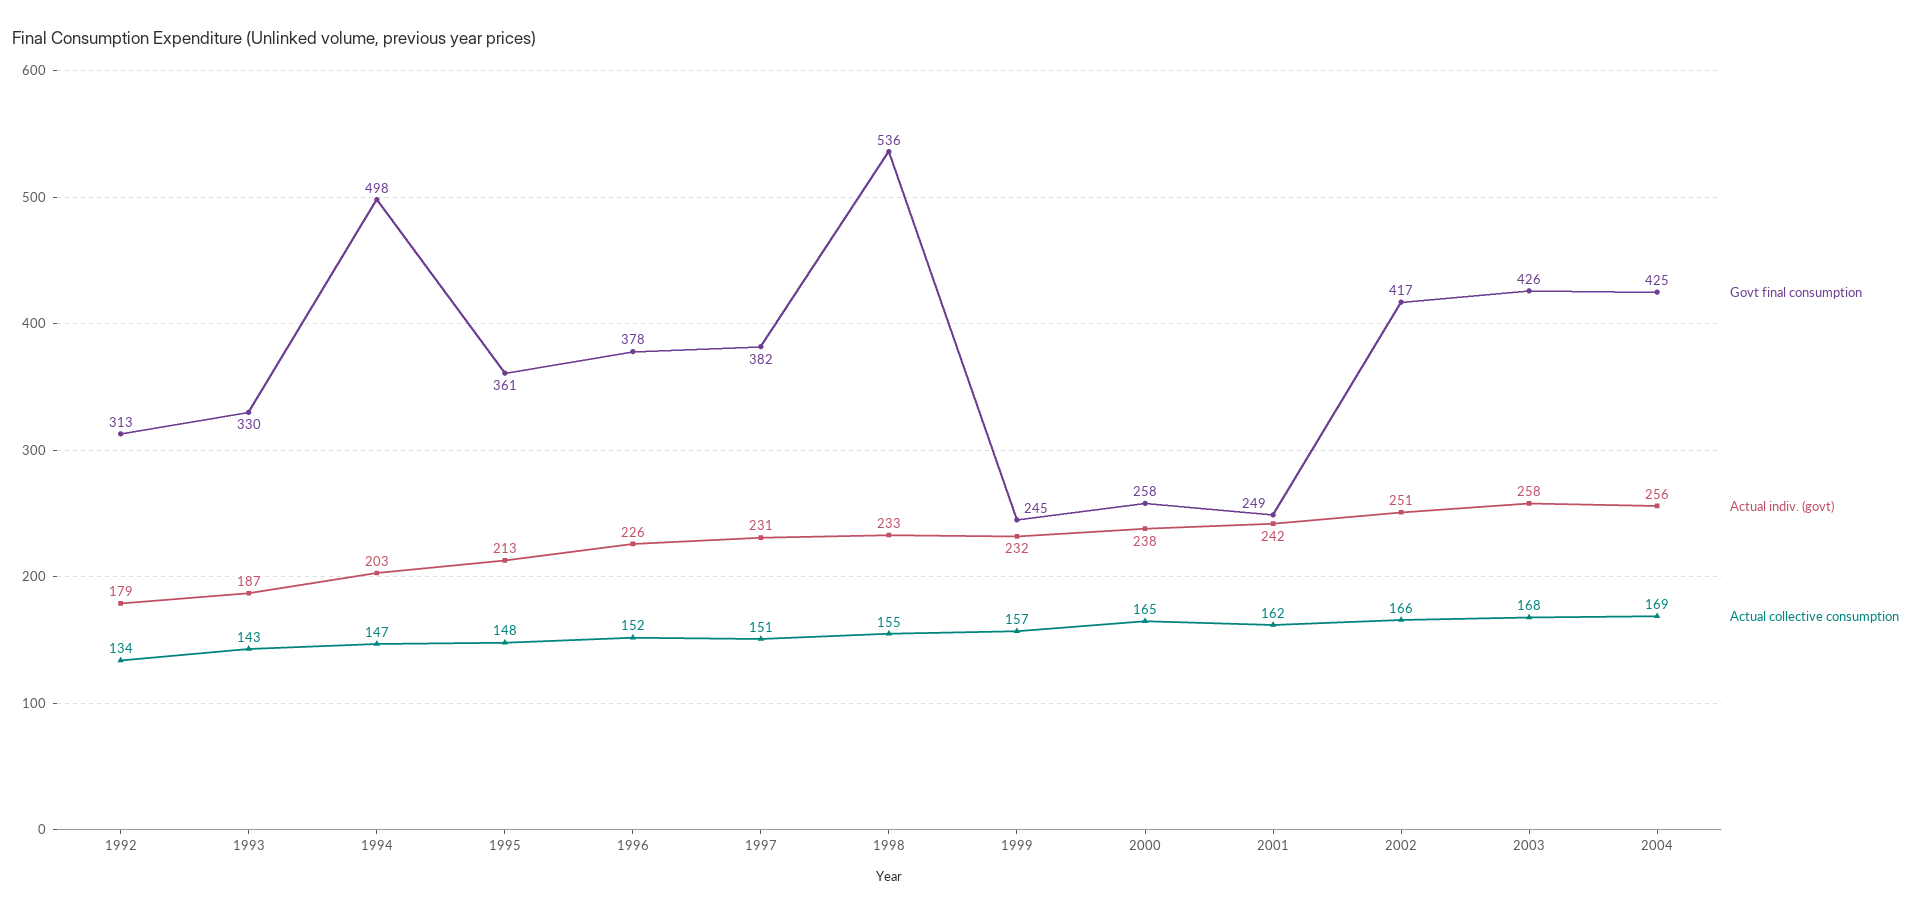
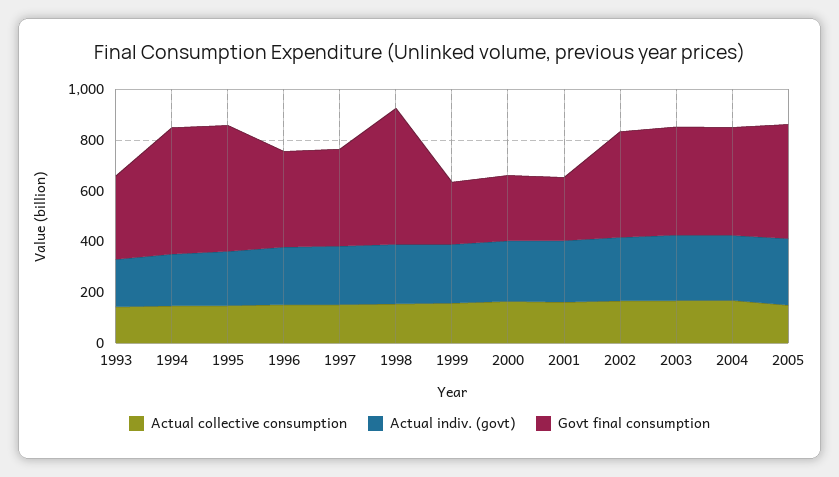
Govt final consumption, 1992: 313 -> none
Actual indiv. (govt), 1992: 179 -> none
Actual collective consumption, 1992: 134 -> none
Govt final consumption, 1995: 361 -> 500
Actual collective consumption, 2005: none -> 150
Actual indiv. (govt), 2005: none -> 250
Govt final consumption, 2005: none -> 450

